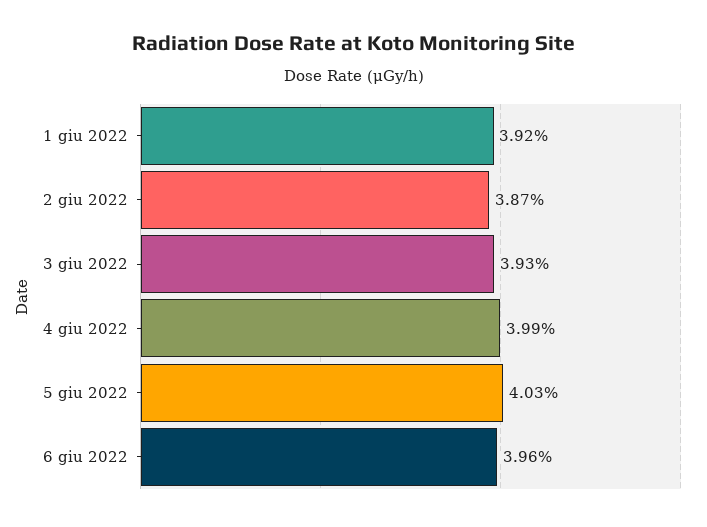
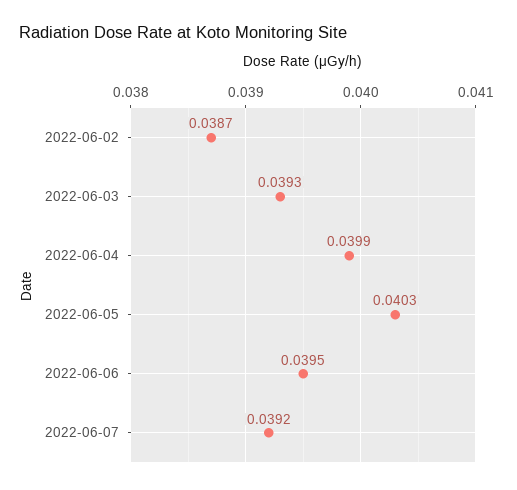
1 giu 2022: 0.0392 -> none
6 giu 2022: 0.0396 -> 0.0395
2022-06-07: none -> 0.0392

